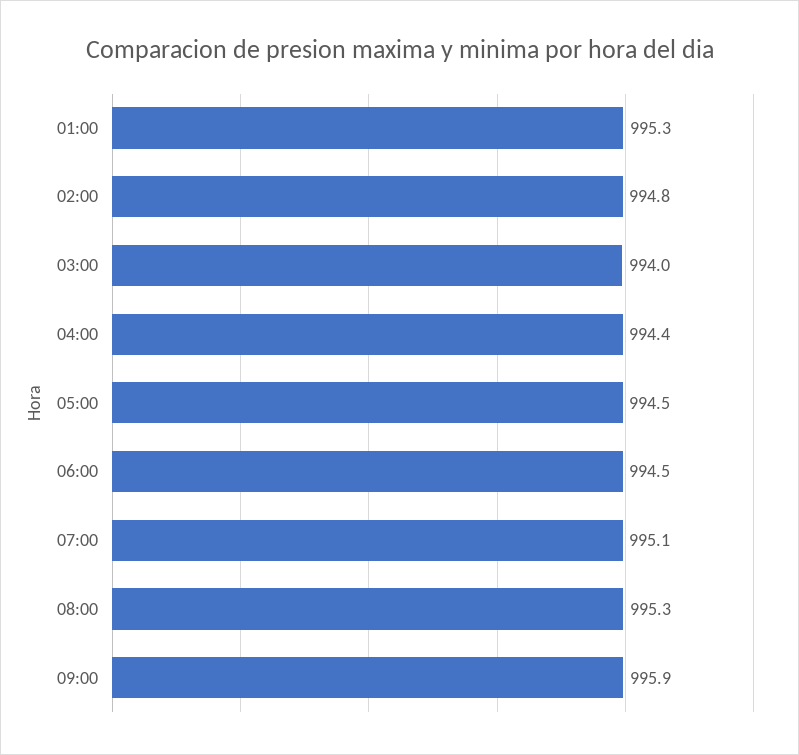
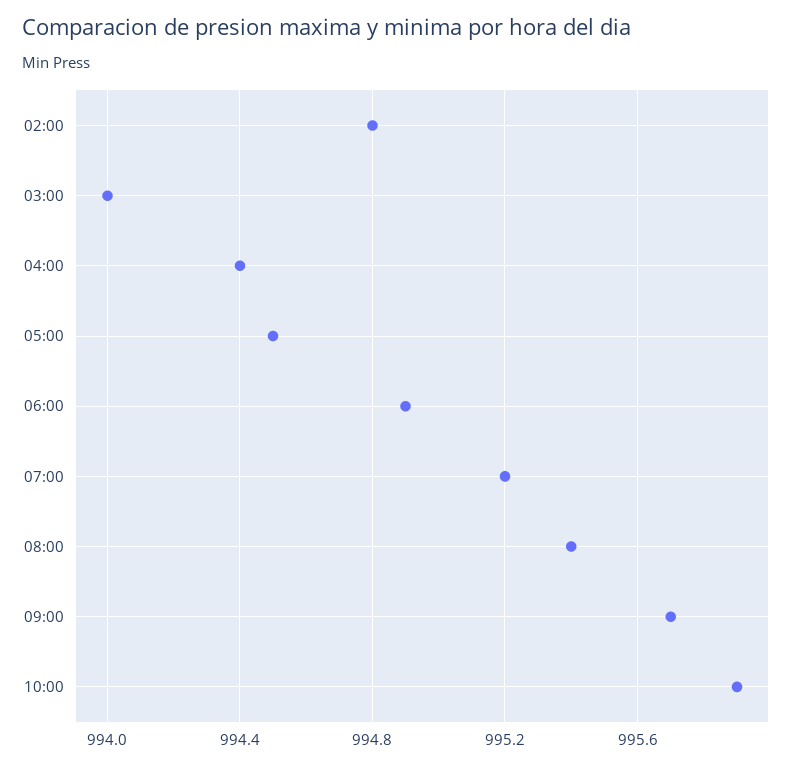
01:00: 995.3 -> none
06:00: 994.5 -> 994.9
07:00: 995.1 -> 995.2
08:00: 995.3 -> 995.4
09:00: 995.9 -> 995.7
10:00: none -> 995.9

